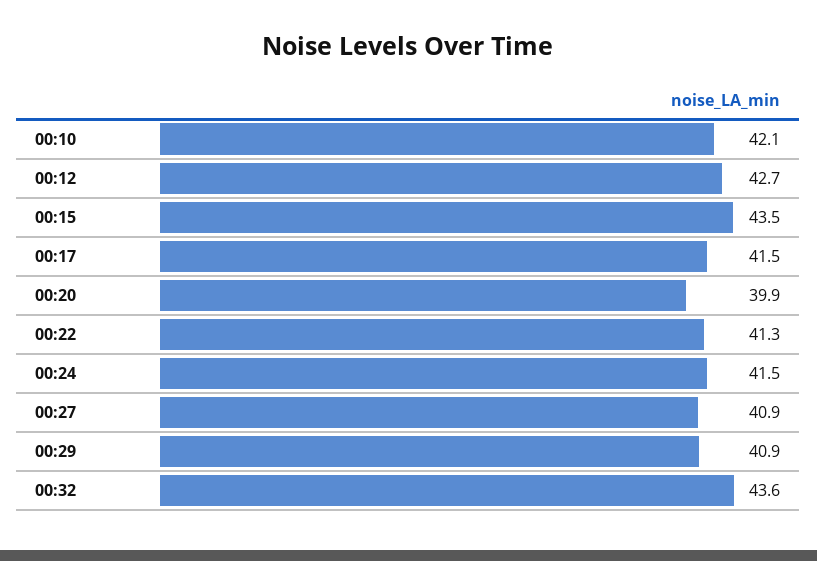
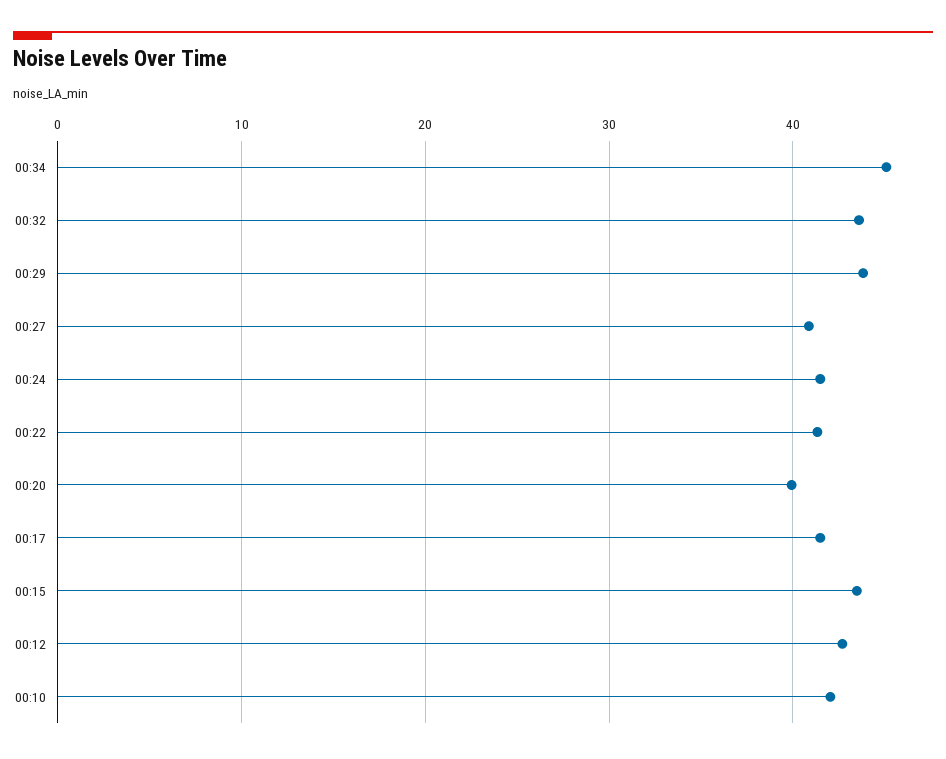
00:29: 40.9 -> 44
00:34: none -> 45

